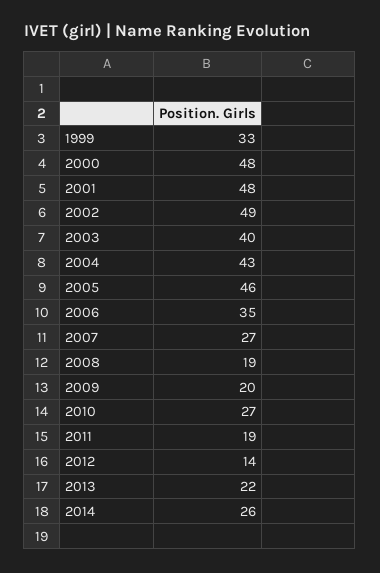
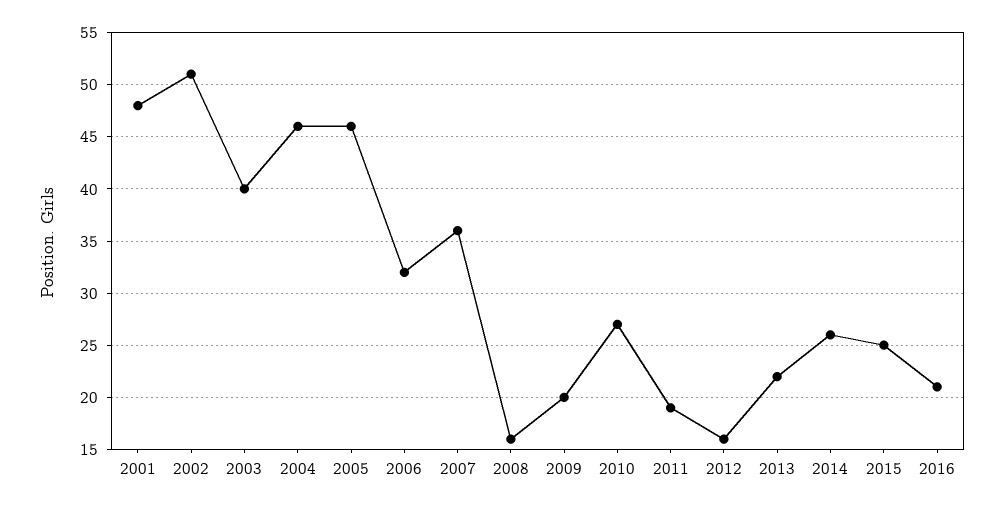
1999: 33 -> none
2000: 48 -> none
2002: 49 -> 51
2004: 43 -> 46
2006: 35 -> 32
2007: 27 -> 36
2008: 19 -> 16
2012: 14 -> 16
2015: none -> 25
2016: none -> 21

